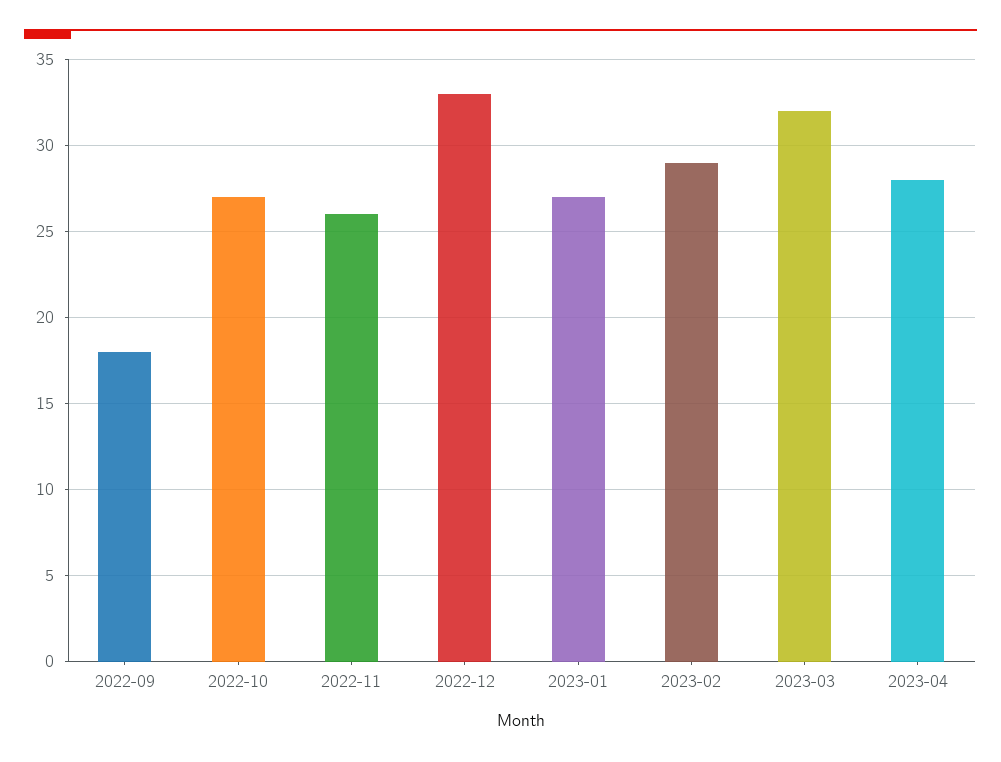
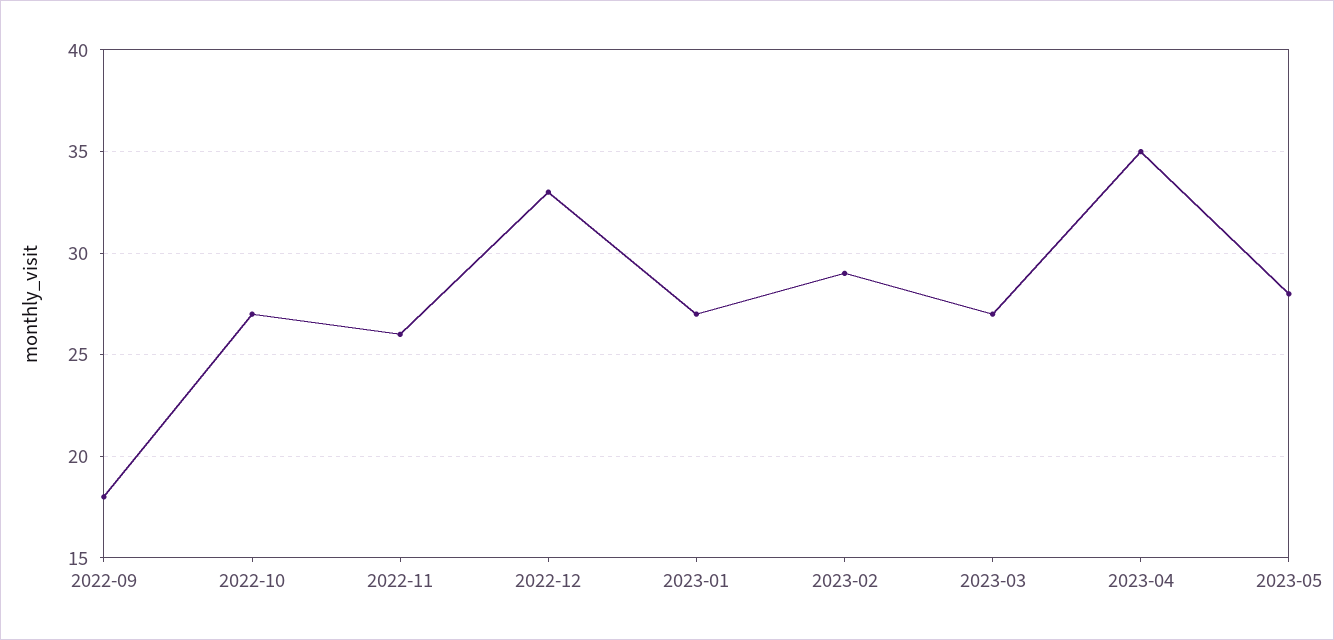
2023-03: 32 -> 27
2023-04: 28 -> 35
2023-05: none -> 28

